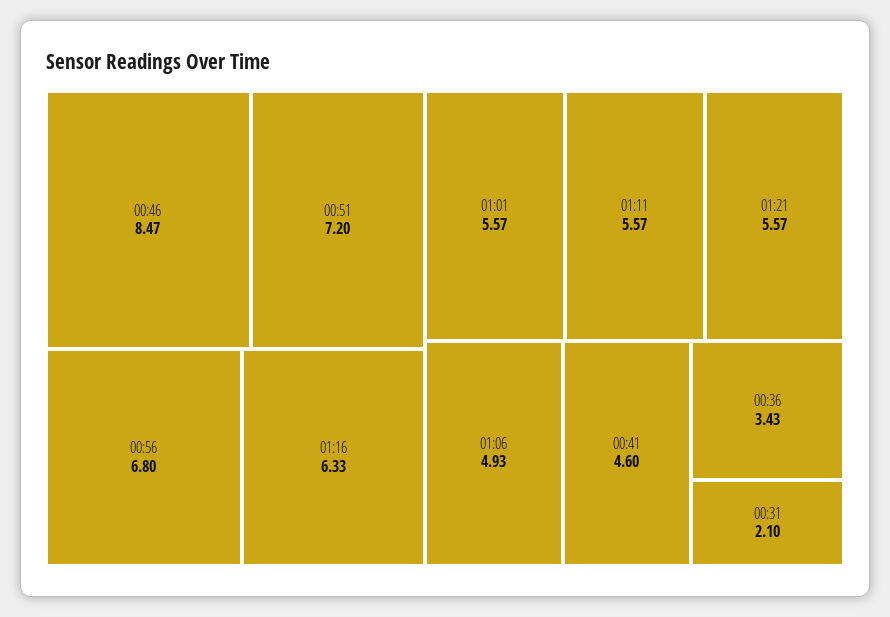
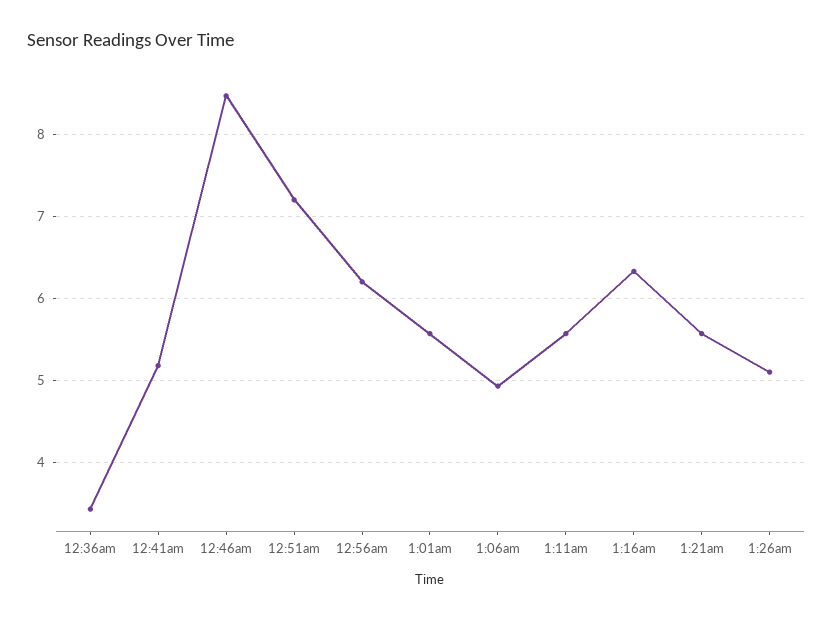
00:56: 6.8 -> 6.2
00:41: 4.6 -> 5.2
00:31: 2.1 -> none
1:26am: none -> 5.1

